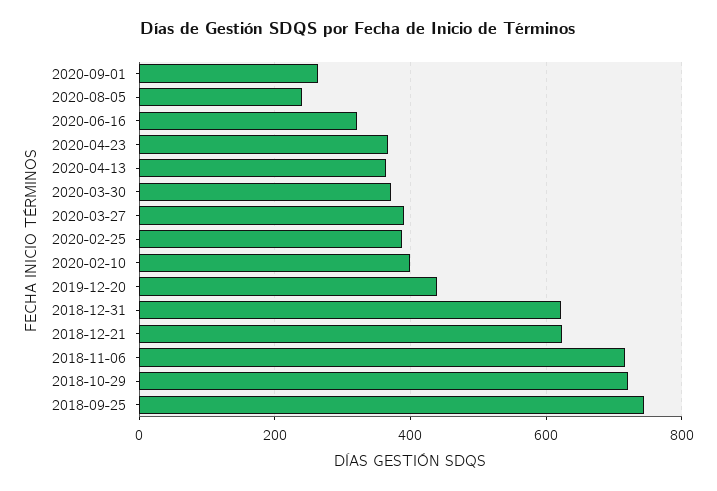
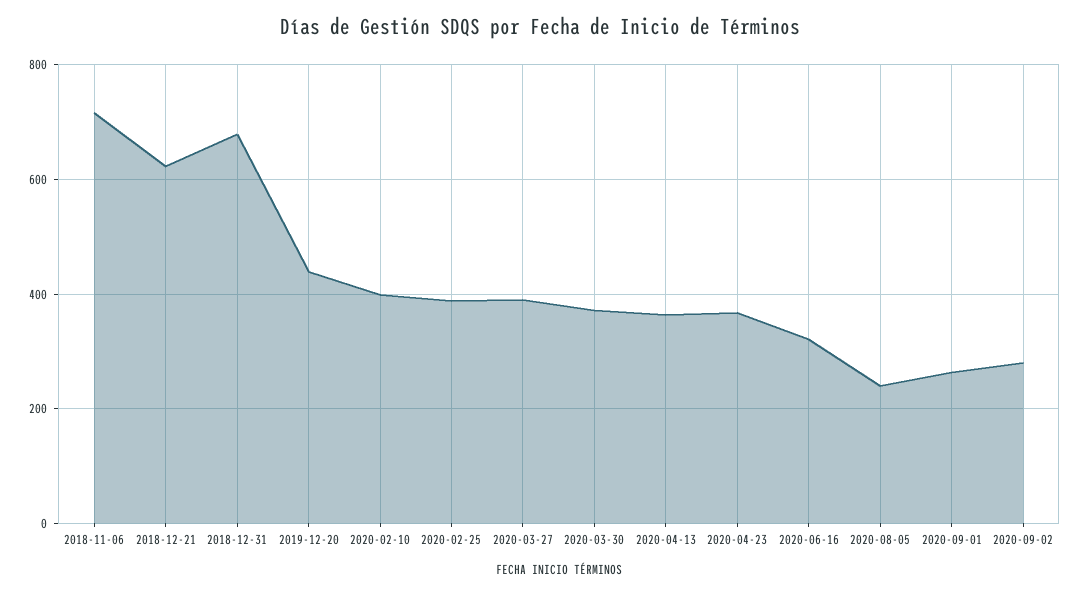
2018-12-31: 620 -> 680
2018-10-29: 720 -> none
2018-09-25: 740 -> none
2020-09-02: none -> 280

